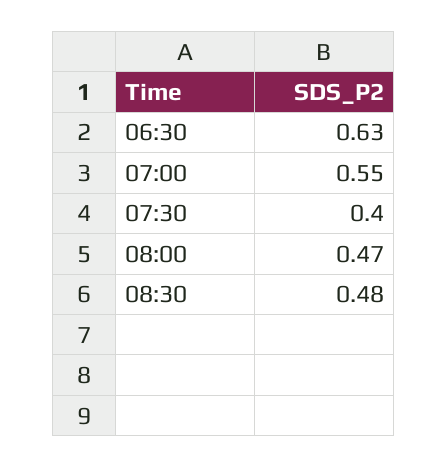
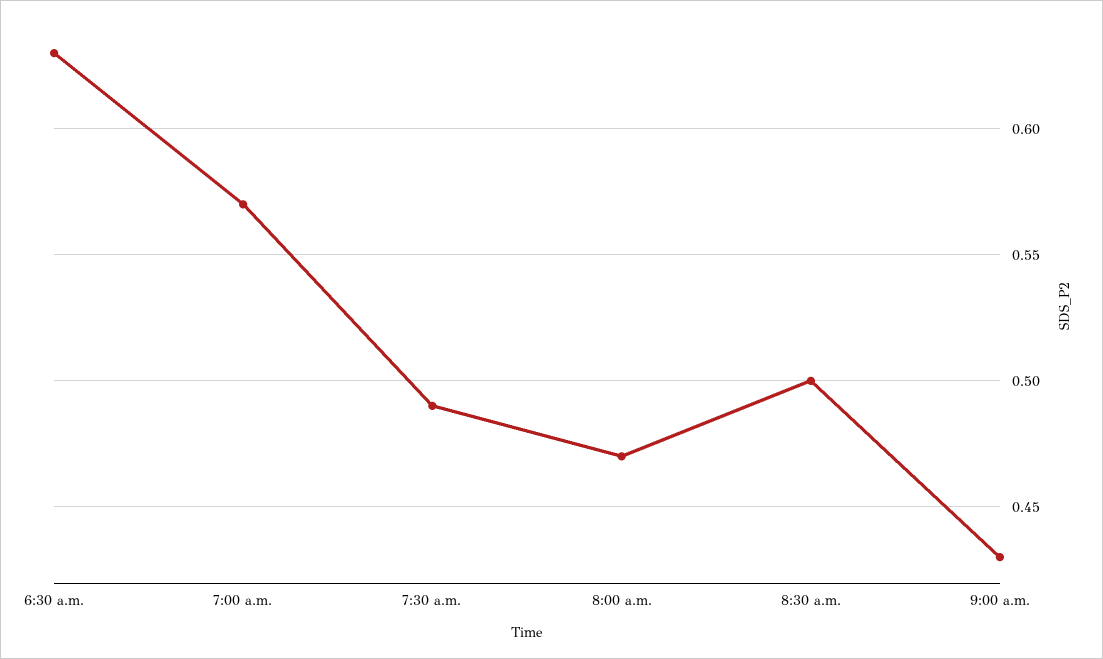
07:00: 0.55 -> 0.57
07:30: 0.4 -> 0.49
08:30: 0.48 -> 0.5
9:00 a.m.: none -> 0.43

